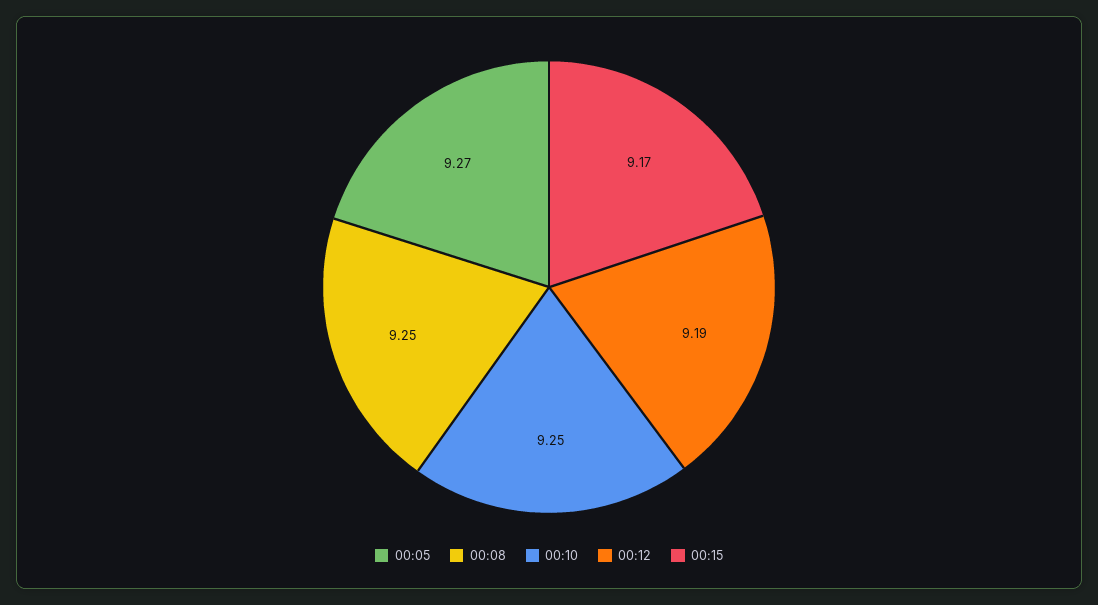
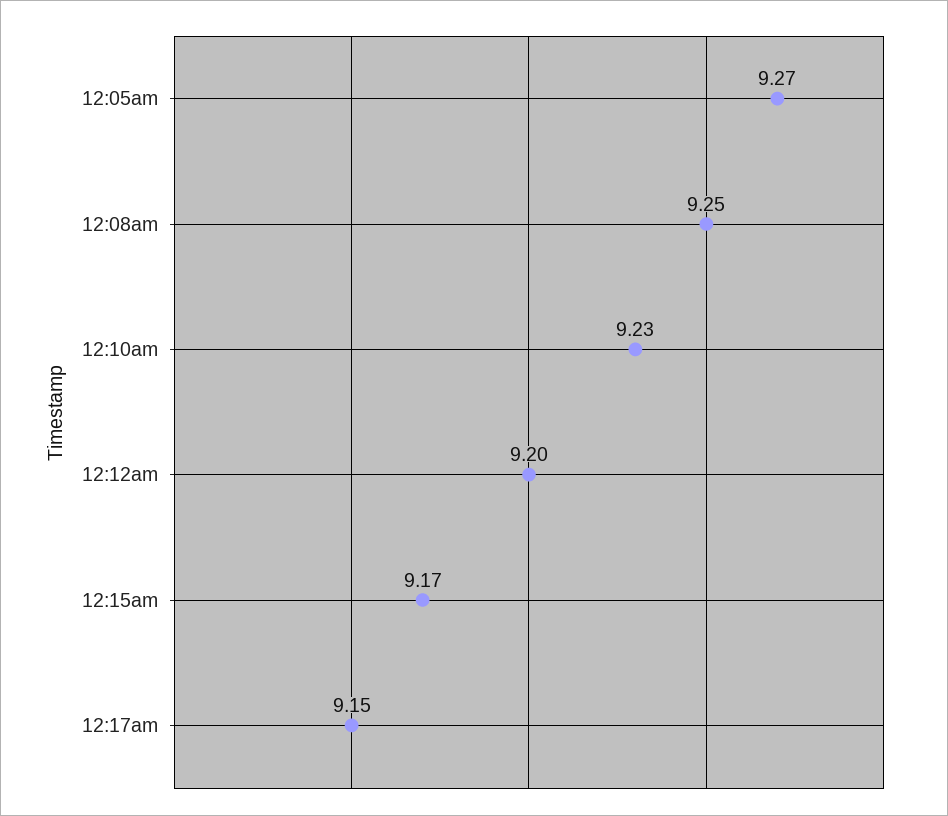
00:10: 9.25 -> 9.23
00:12: 9.19 -> 9.2
12:17am: none -> 9.15

